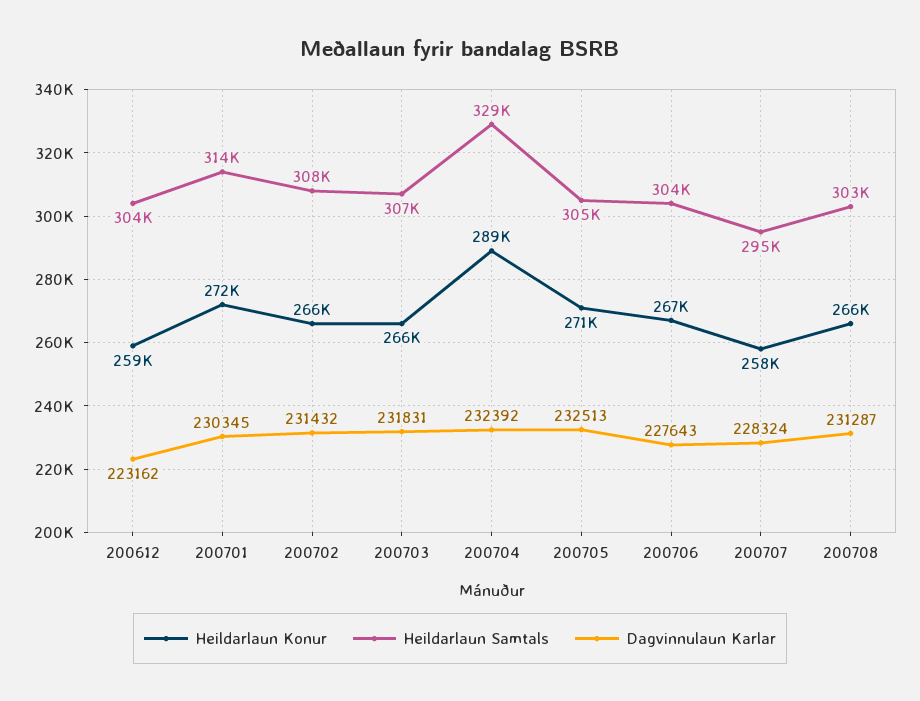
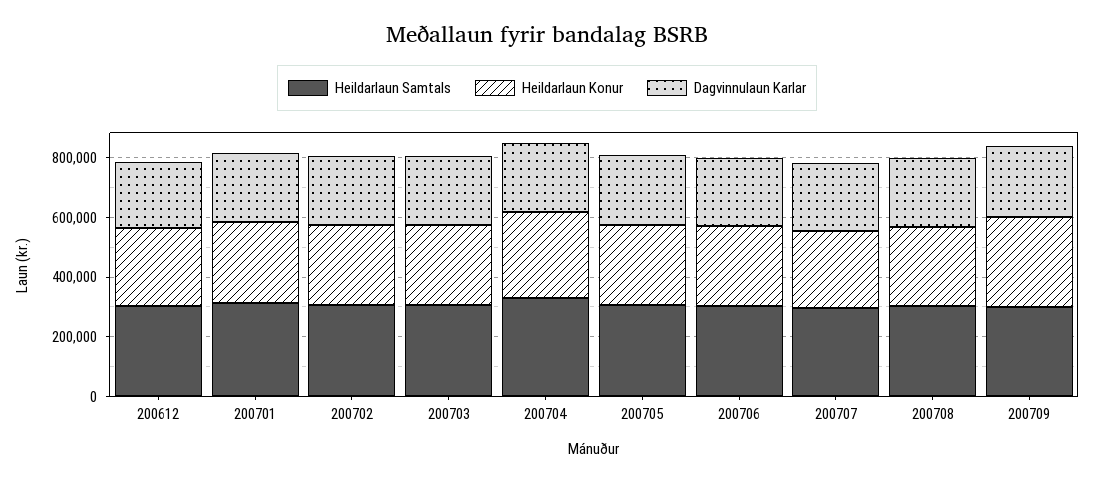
Heildarlaun Samtals, 200709: none -> 300000
Heildarlaun Konur, 200709: none -> 300000
Dagvinnulaun Karlar, 200709: none -> 250000

